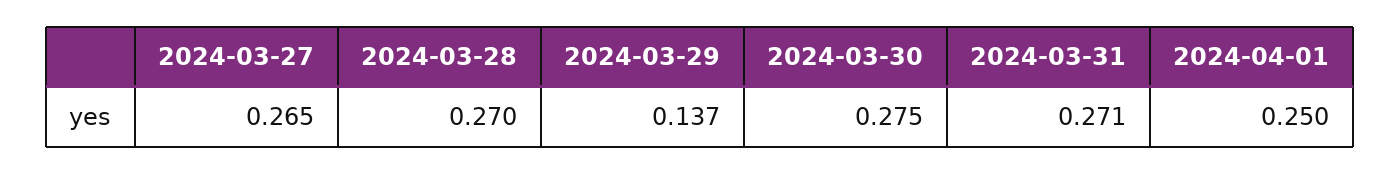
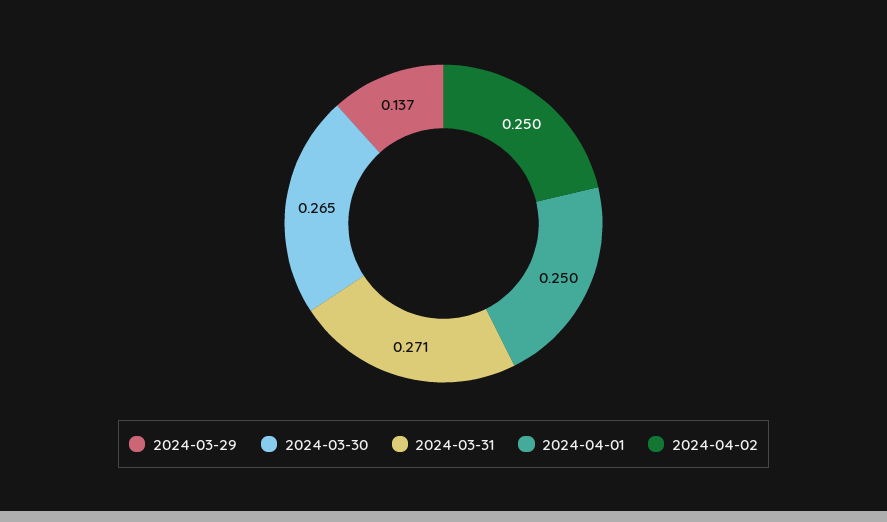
2024-03-27: 0.265 -> none
2024-03-28: 0.27 -> none
2024-03-30: 0.275 -> 0.265
2024-04-02: none -> 0.25

